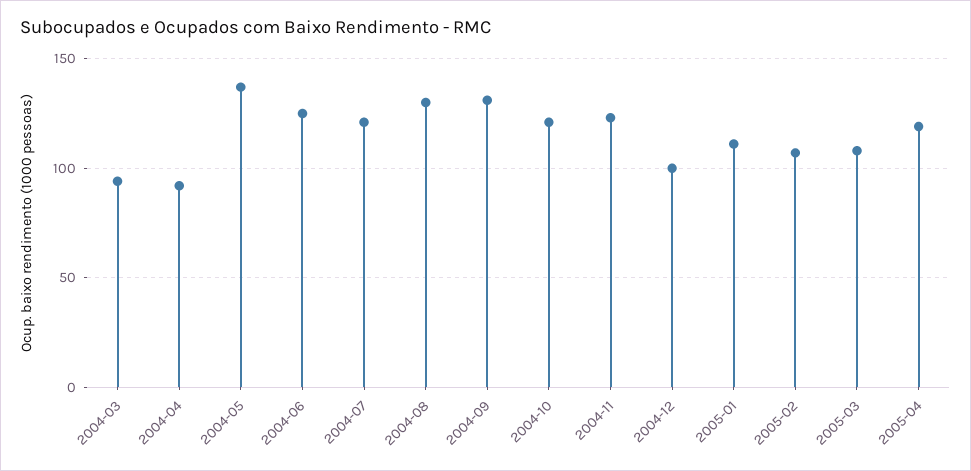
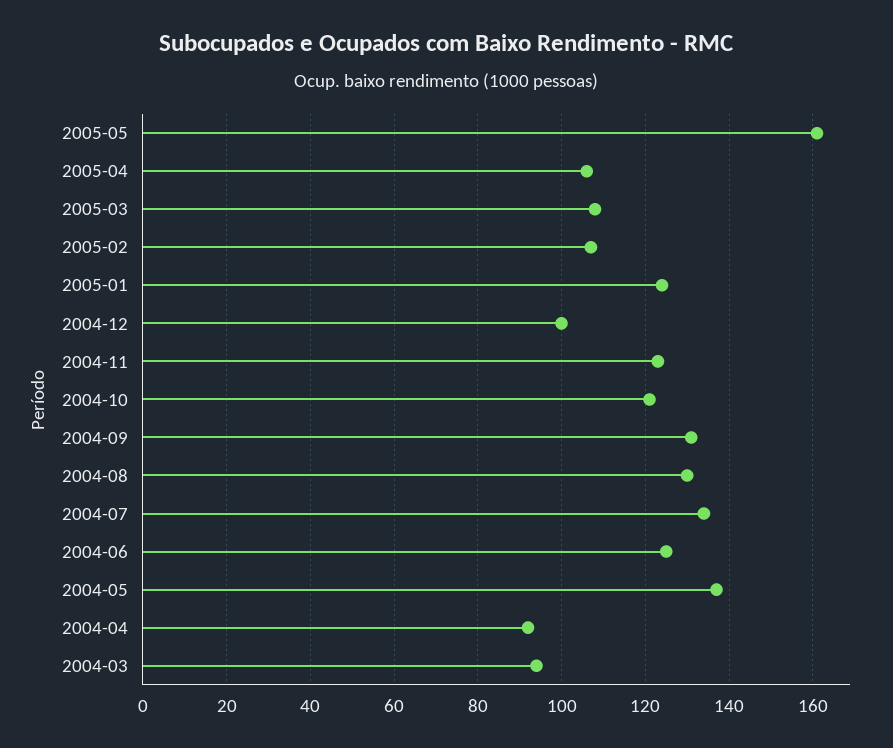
2004-07: 120 -> 135
2005-01: 110 -> 125
2005-04: 120 -> 105
2005-05: none -> 160

